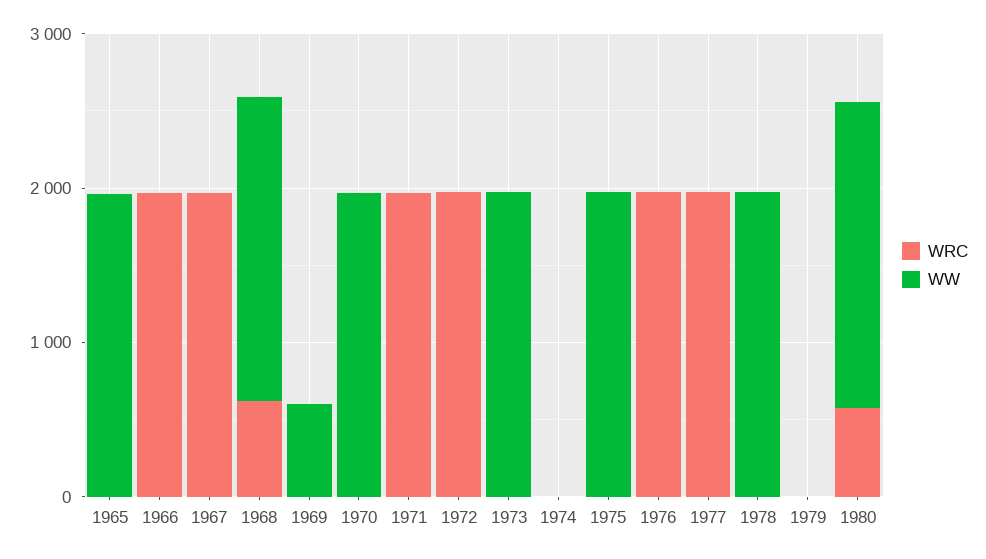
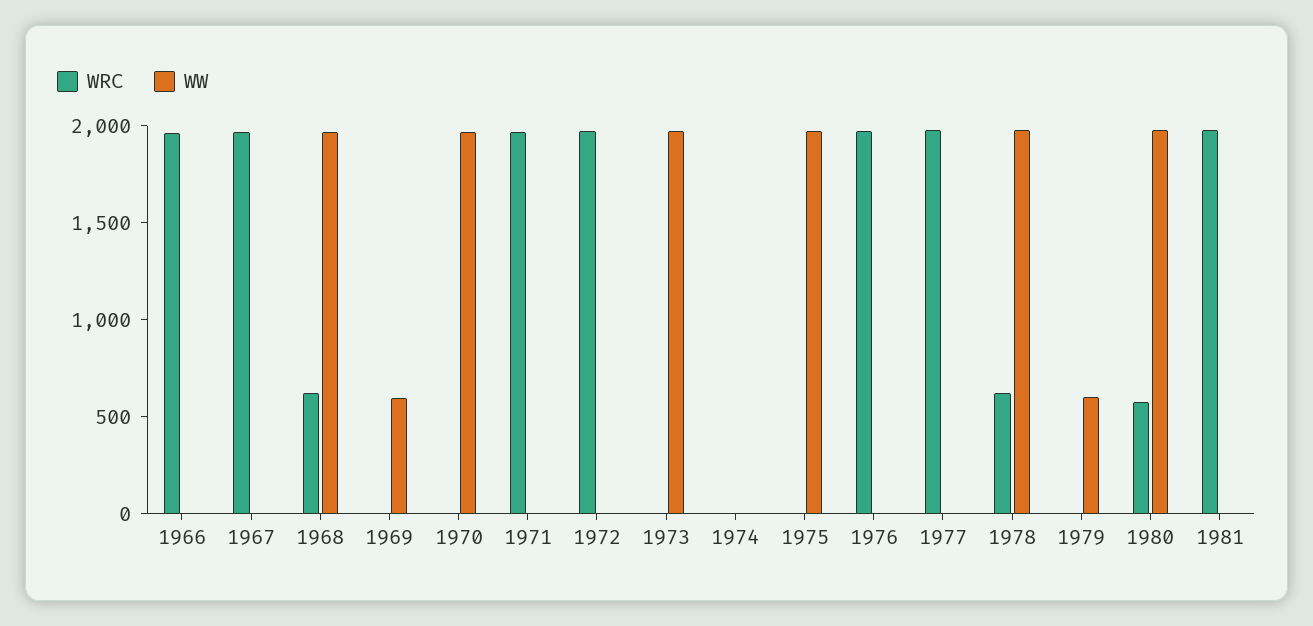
WRC, 1965: 0 -> none
WW, 1965: 2000 -> none
WRC, 1978: 0 -> 600
WW, 1979: 0 -> 600
WRC, 1981: none -> 2000
WW, 1981: none -> 0

